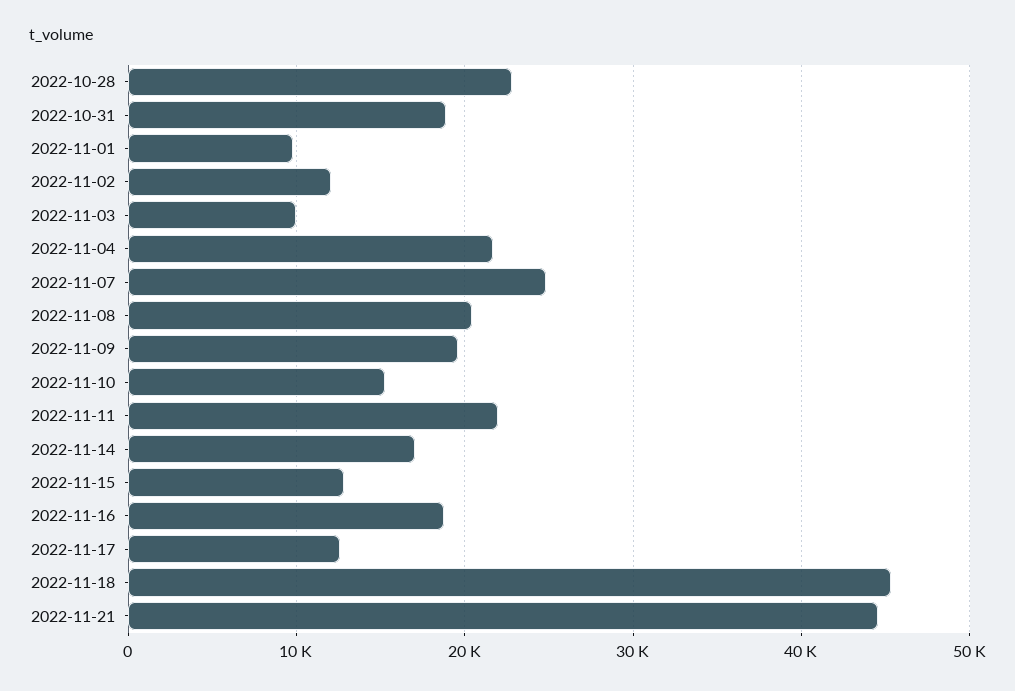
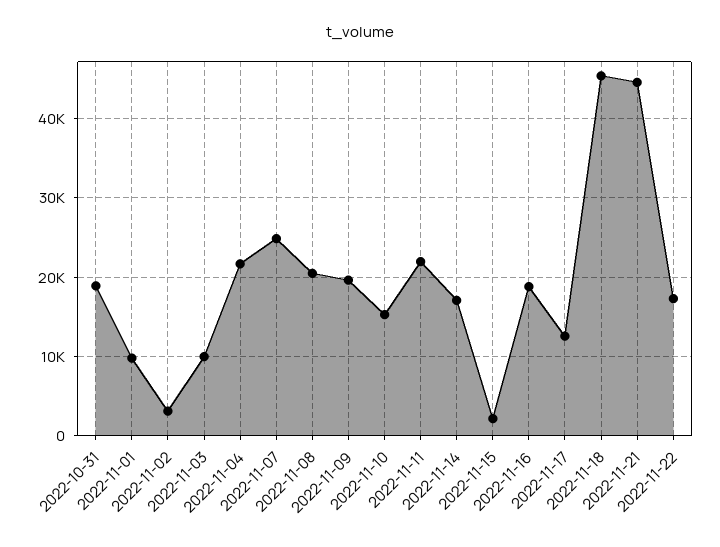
2022-10-28: 23000 -> none
2022-11-02: 12000 -> 3000
2022-11-15: 13000 -> 2000
2022-11-22: none -> 17000

